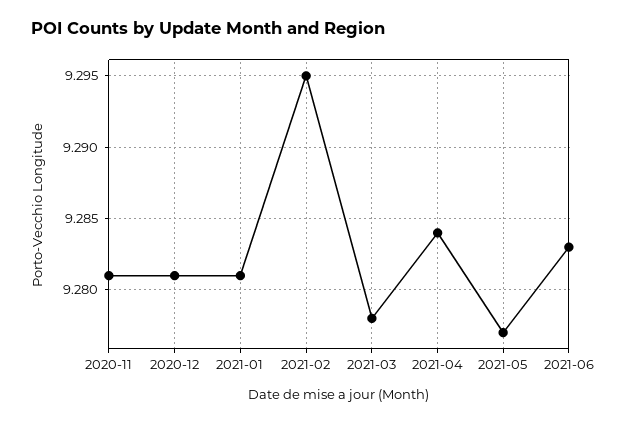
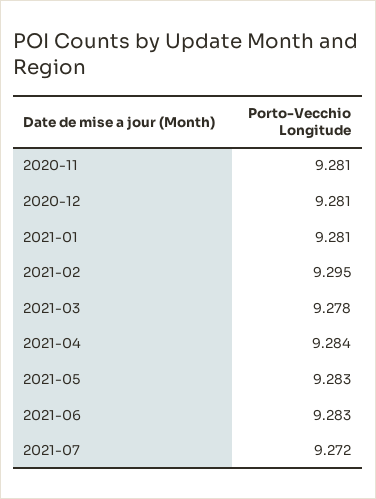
2021-05: 9.277 -> 9.283
2021-07: none -> 9.272

